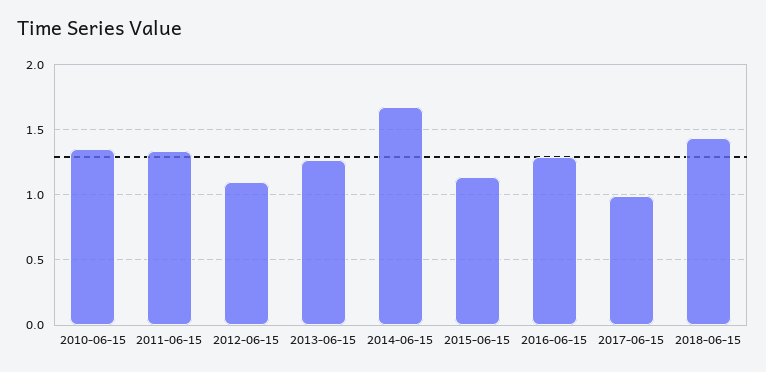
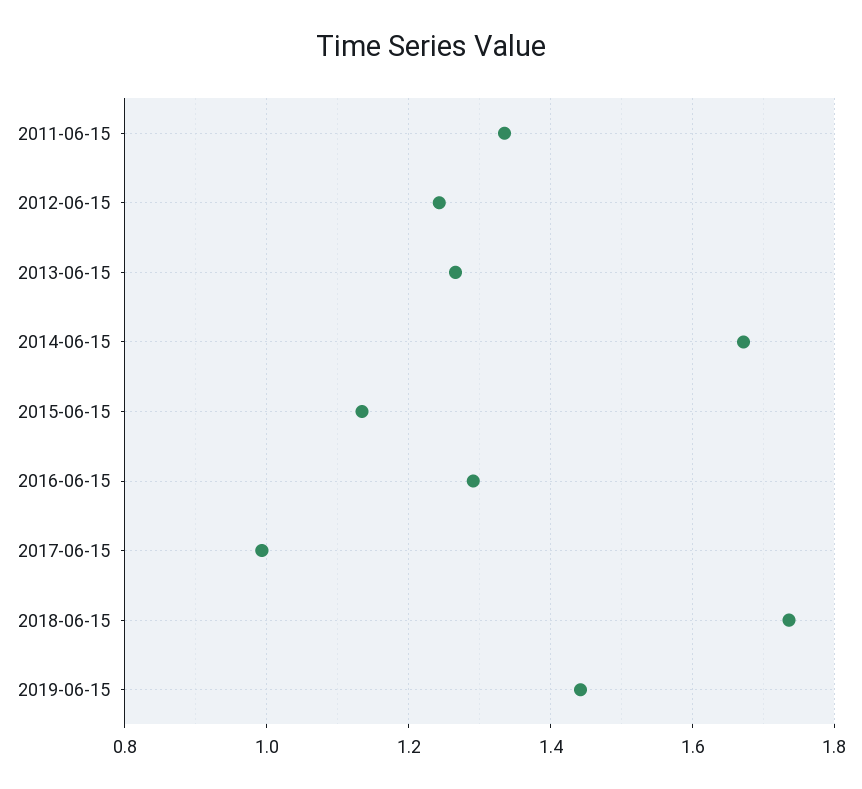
2010-06-15: 1.35 -> none
2012-06-15: 1.1 -> 1.24
2018-06-15: 1.45 -> 1.74
2019-06-15: none -> 1.44

